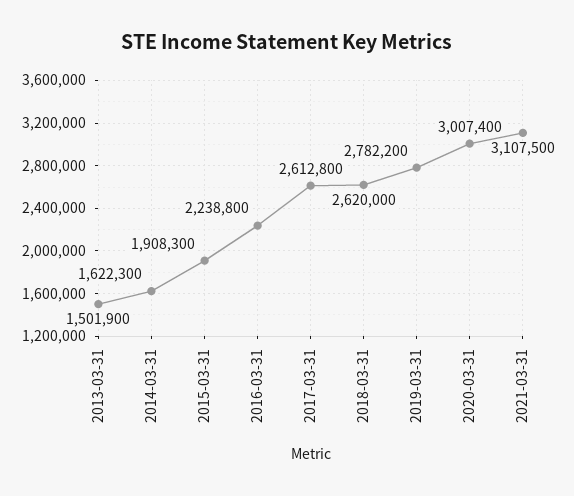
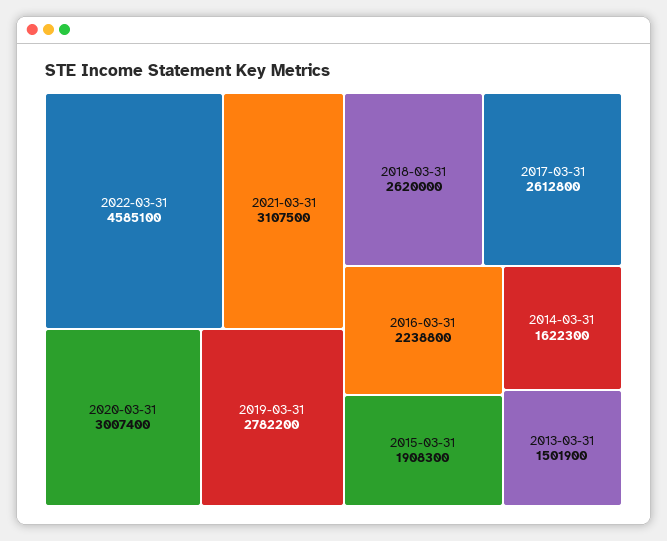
2022-03-31: none -> 4585100

